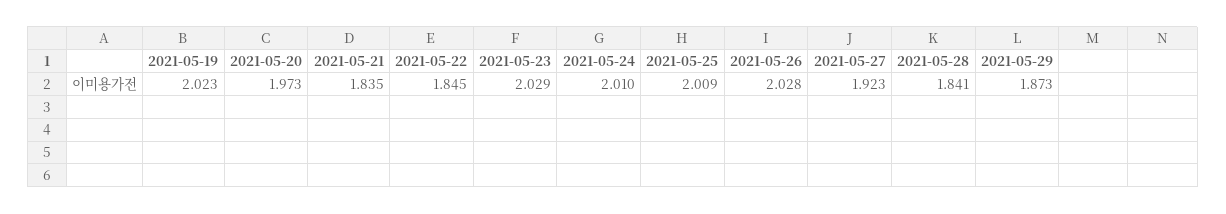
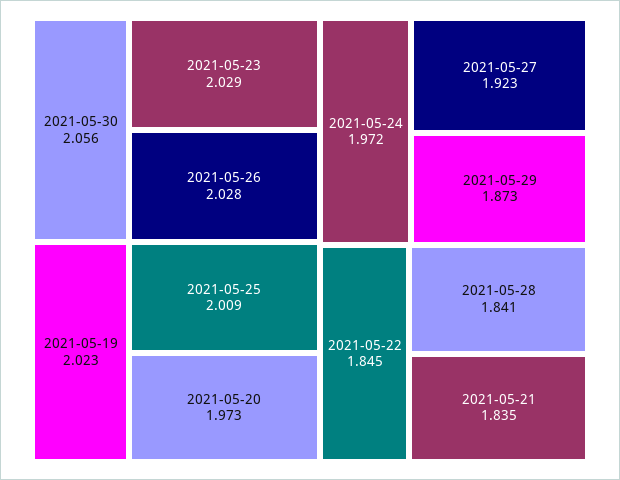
2021-05-24: 2.01 -> 1.972
2021-05-30: none -> 2.056

